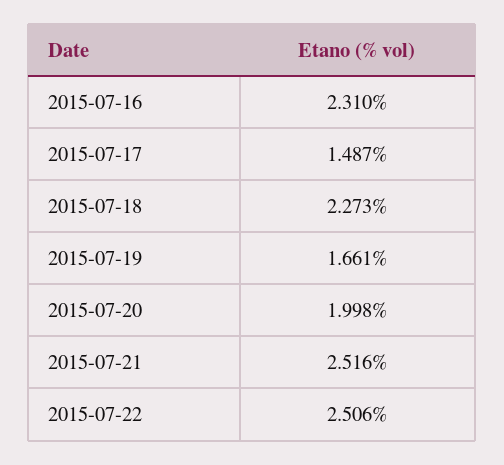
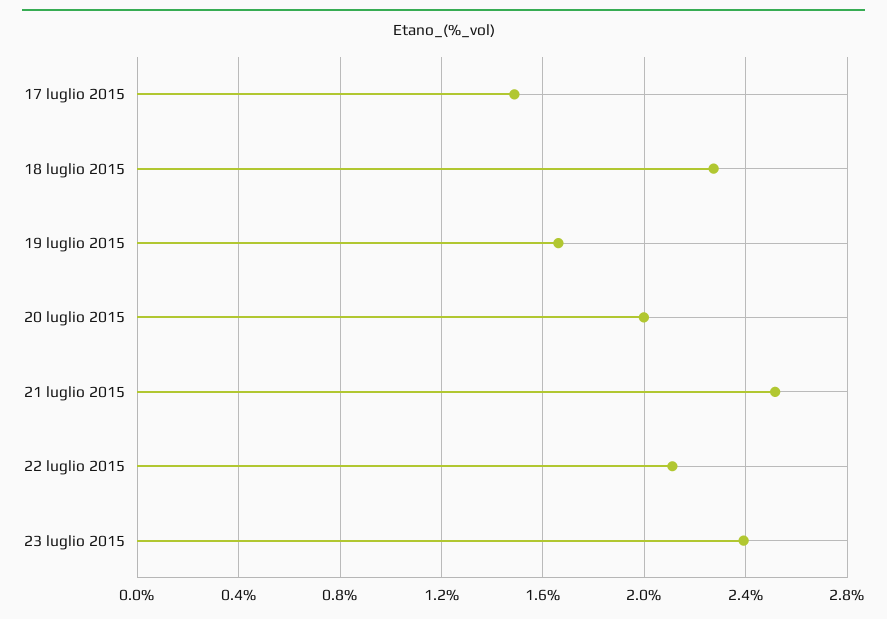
2015-07-16: 2.31 -> none
2015-07-22: 2.506 -> 2.1
23 luglio 2015: none -> 2.4

